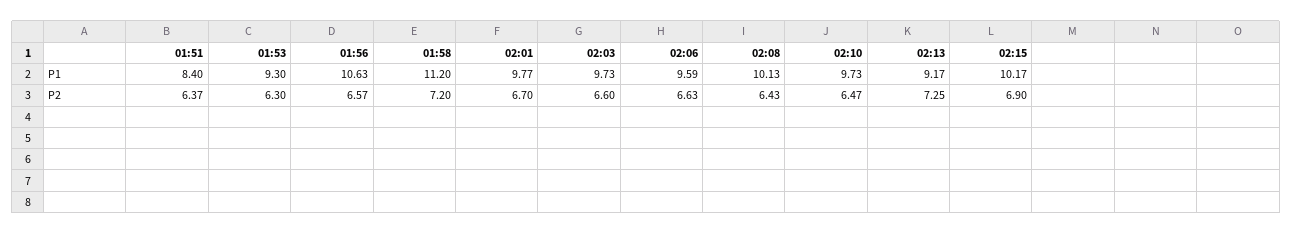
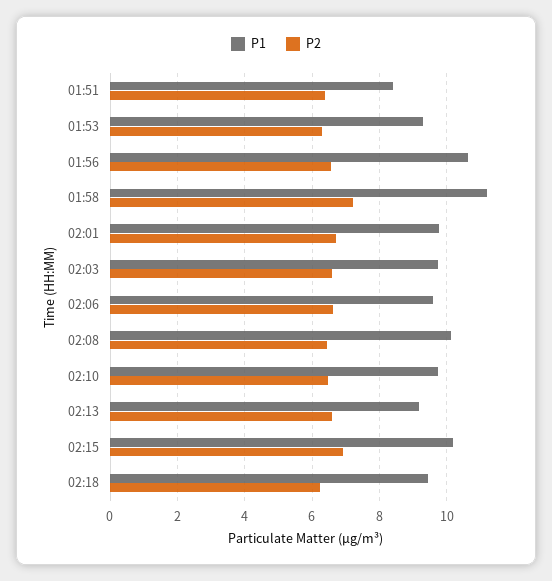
P2, 02:13: 7.25 -> 6.6
P1, 02:18: none -> 9.4
P2, 02:18: none -> 6.2

